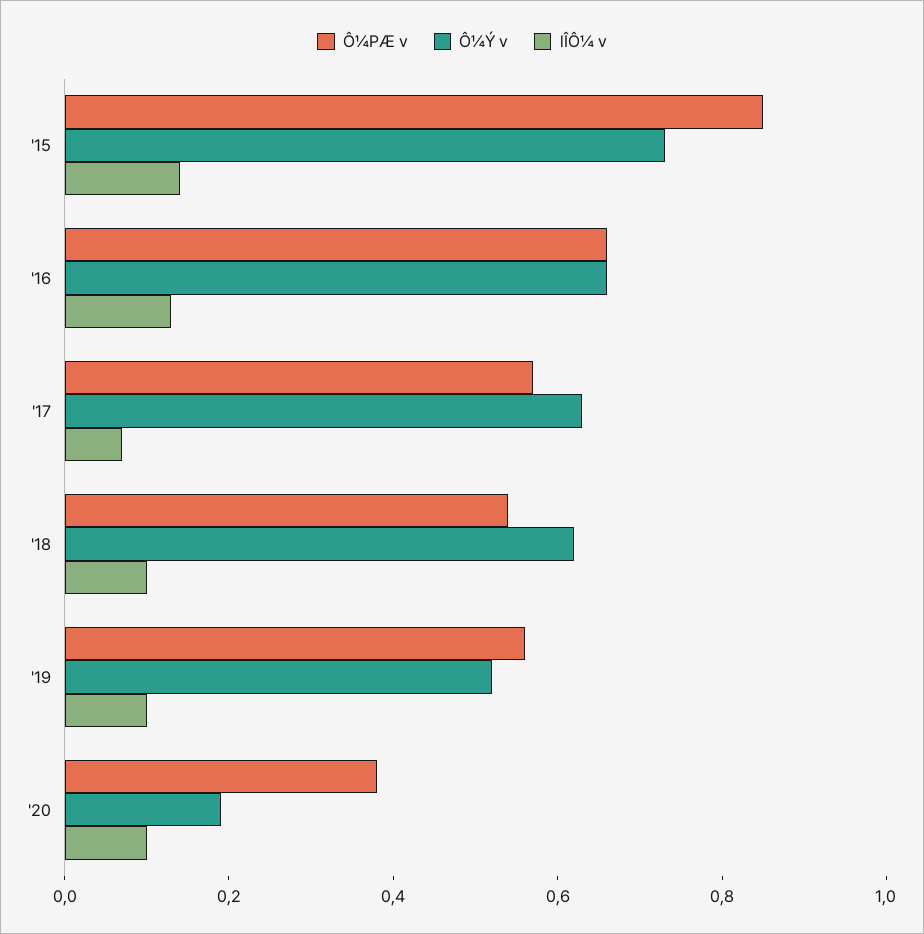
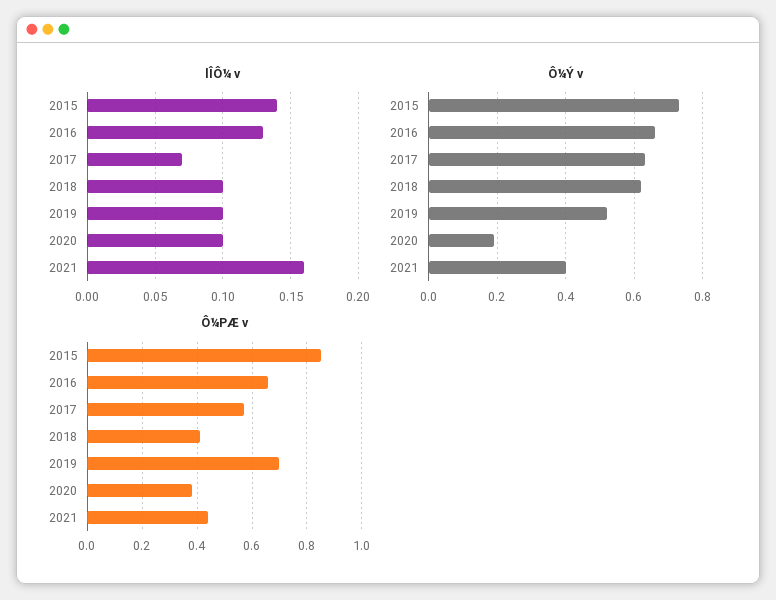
Ô¼PÆ v, '18: 0.55 -> 0.4
Ô¼PÆ v, '19: 0.55 -> 0.7
lÎÔ¼ v, 2021: none -> 0.16
Ô¼Ý v, 2021: none -> 0.4
Ô¼PÆ v, 2021: none -> 0.45

